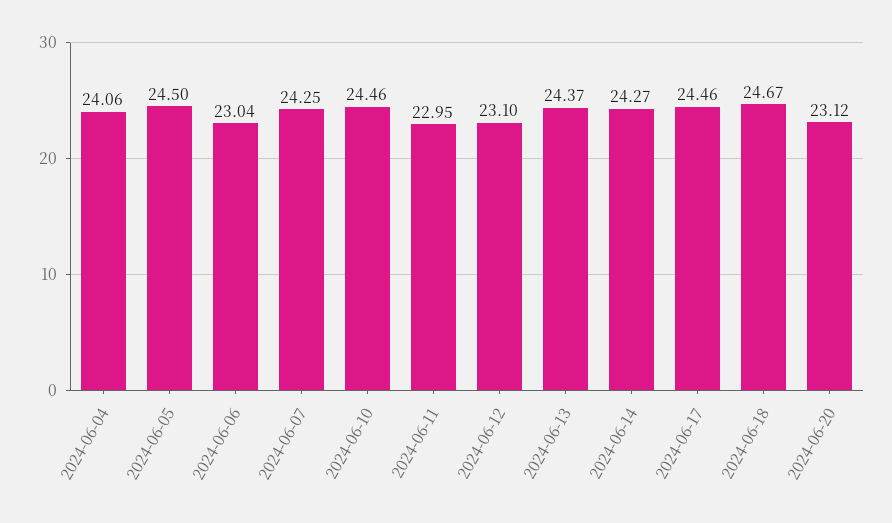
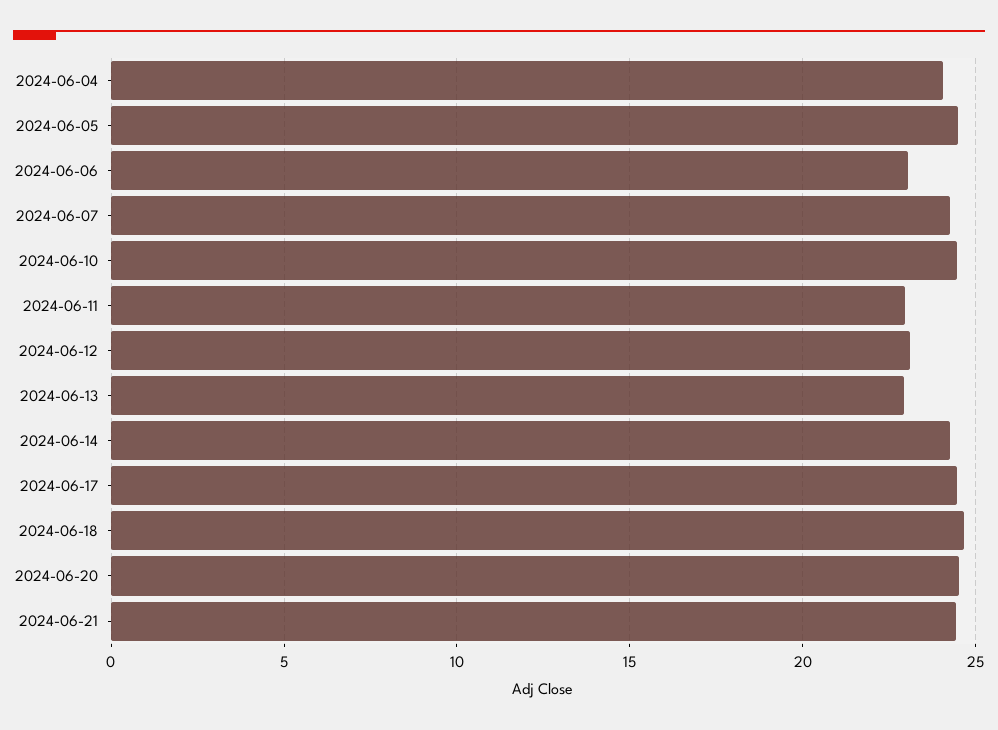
2024-06-13: 24.37 -> 23
2024-06-20: 23.12 -> 24.5
2024-06-21: none -> 24.5

